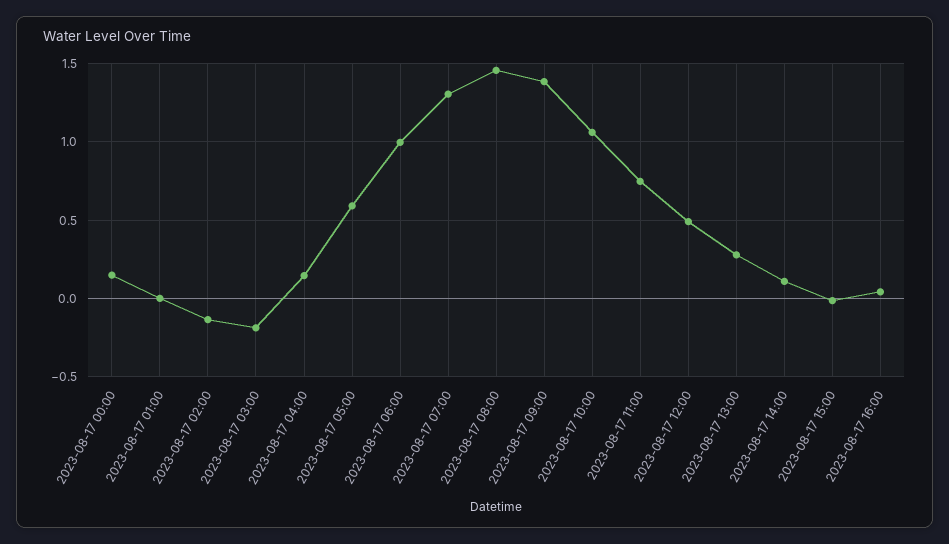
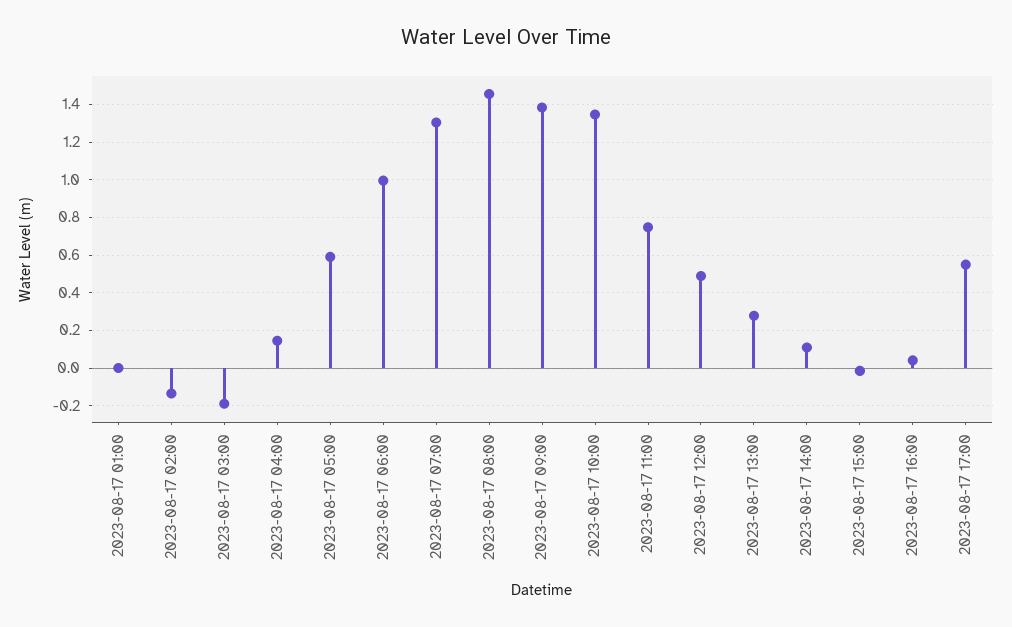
2023-08-17 00:00: 0.15 -> none
2023-08-17 10:00: 1.05 -> 1.35
2023-08-17 17:00: none -> 0.55

